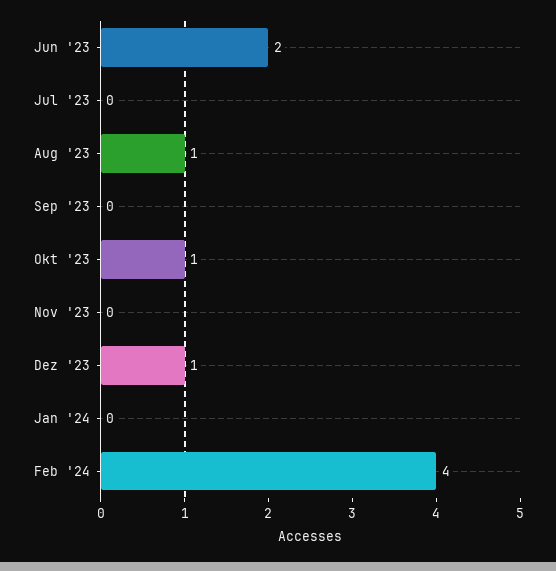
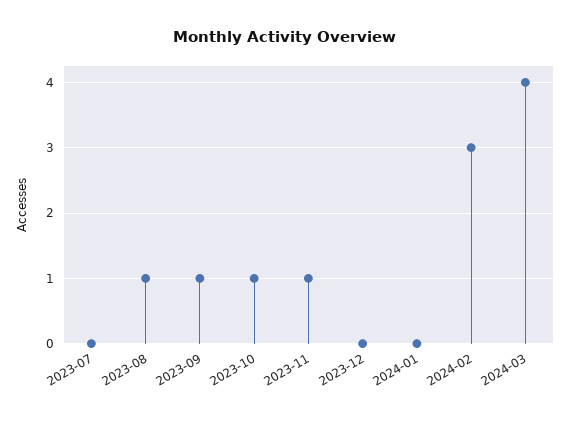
Jun '23: 2 -> none
Sep '23: 0 -> 1
Nov '23: 0 -> 1
Dez '23: 1 -> 0
Feb '24: 4 -> 3
2024-03: none -> 4

